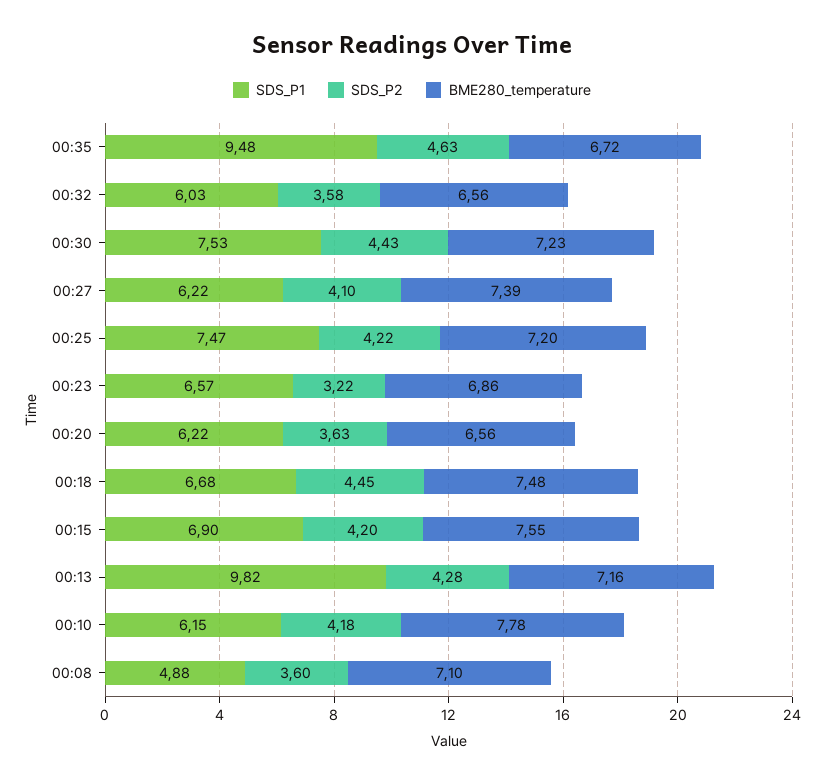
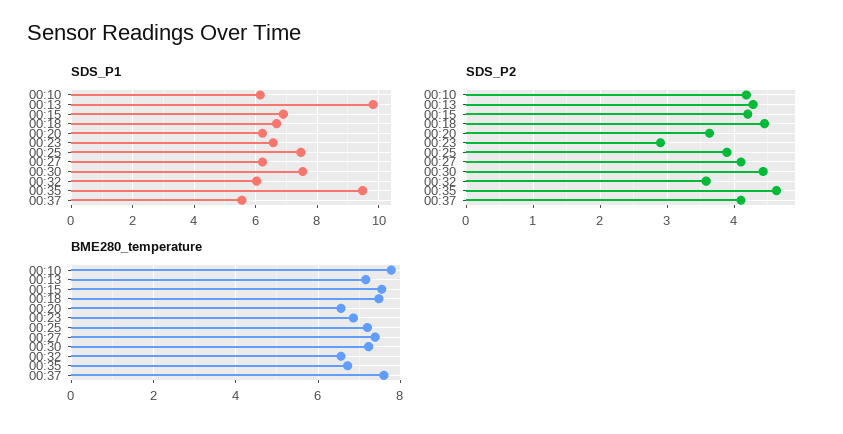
SDS_P2, 00:25: 4.22 -> 3.9
SDS_P2, 00:23: 3.22 -> 2.9
SDS_P1, 00:08: 4.88 -> none
SDS_P2, 00:08: 3.6 -> none
BME280_temperature, 00:08: 7.1 -> none
SDS_P1, 00:37: none -> 5.6
SDS_P2, 00:37: none -> 4.1
BME280_temperature, 00:37: none -> 7.6

